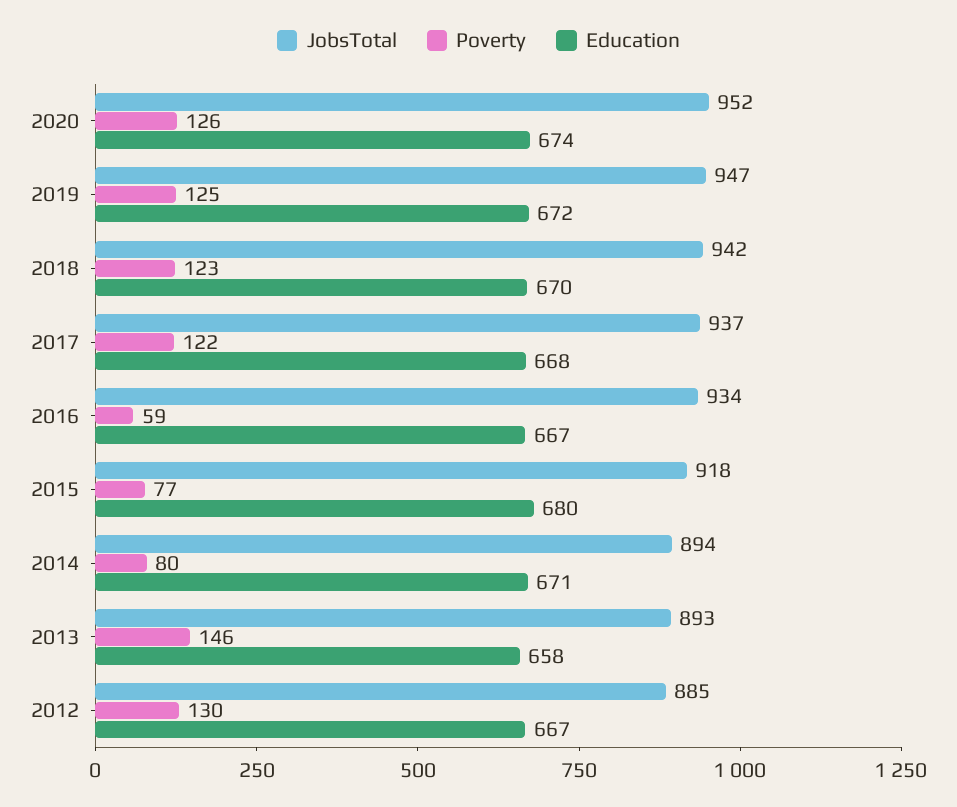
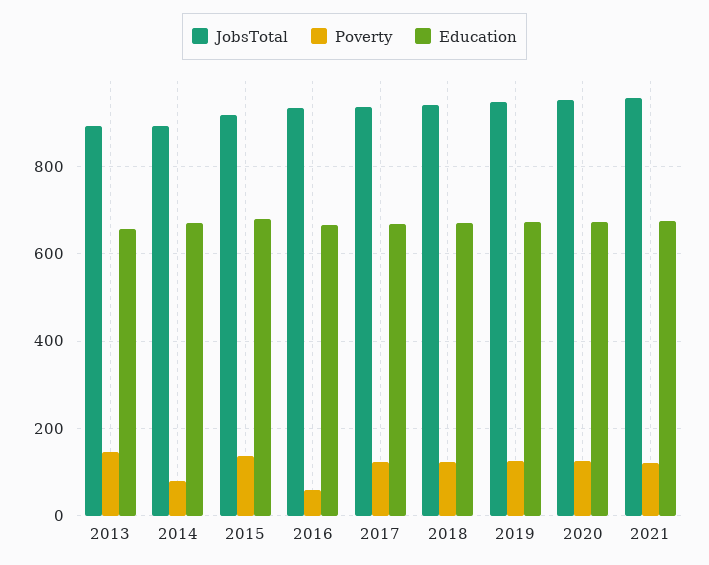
Poverty, 2015: 77 -> 140
JobsTotal, 2012: 885 -> none
Poverty, 2012: 130 -> none
Education, 2012: 667 -> none
JobsTotal, 2021: none -> 960
Poverty, 2021: none -> 120
Education, 2021: none -> 680

